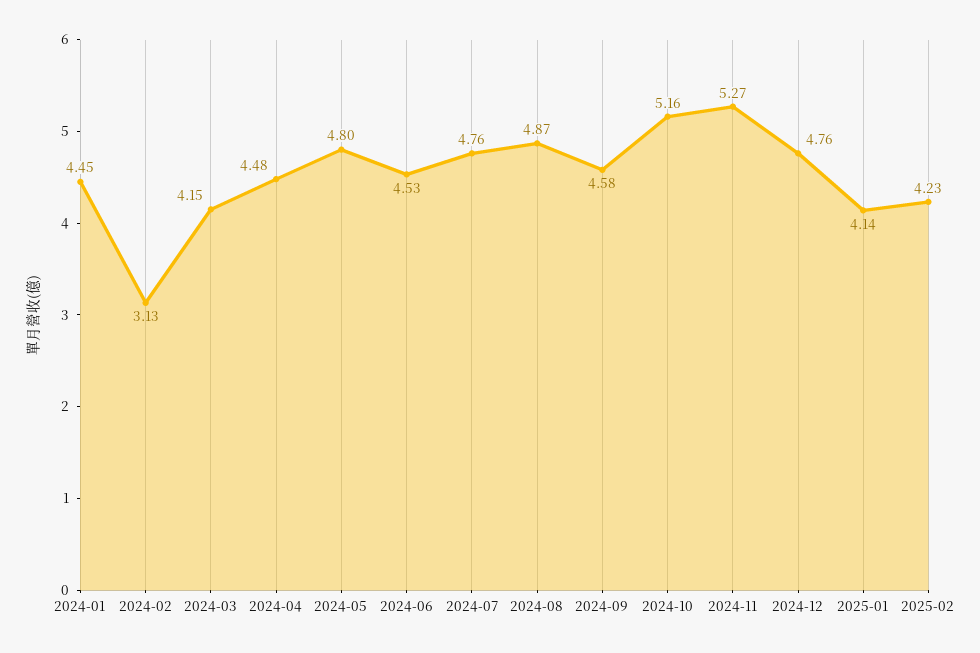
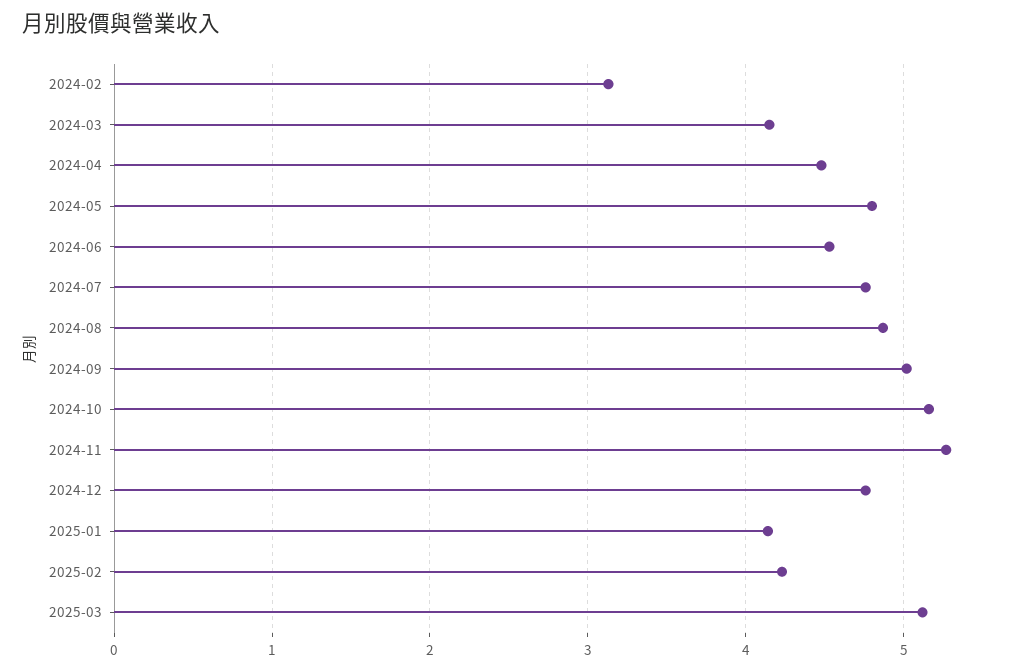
2024-01: 4.45 -> none
2024-09: 4.58 -> 5
2025-03: none -> 5.1

